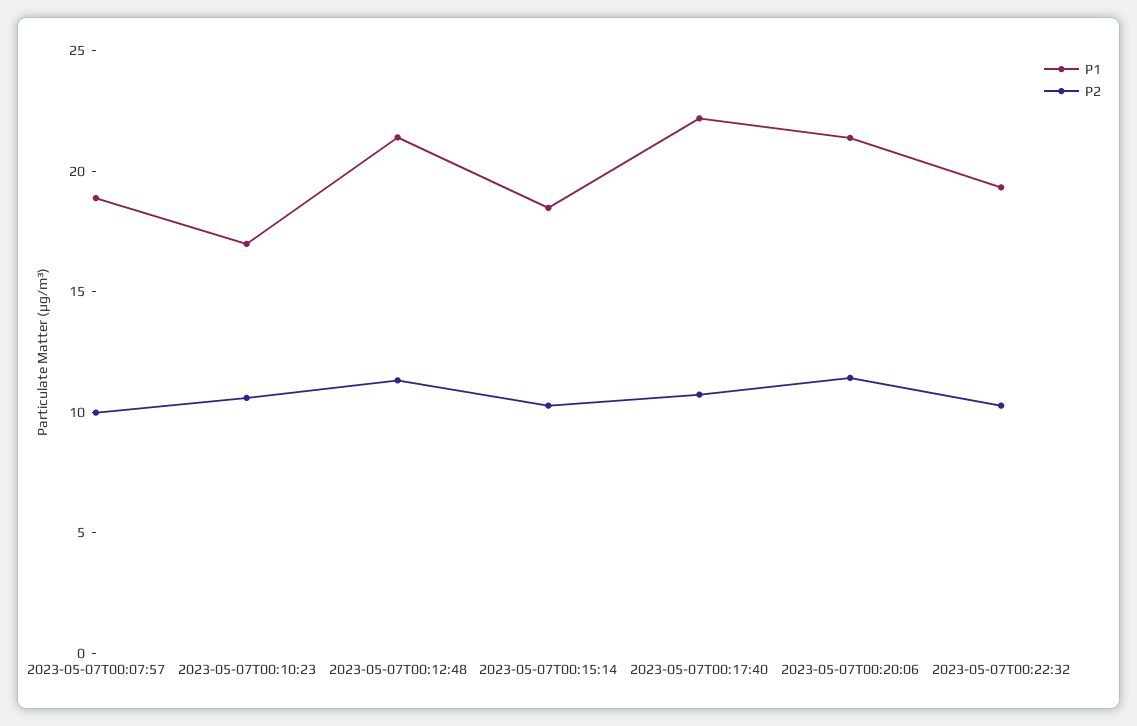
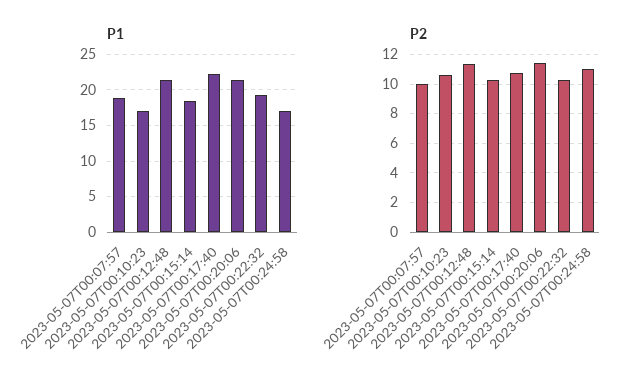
P1, 2023-05-07T00:24:58: none -> 17
P2, 2023-05-07T00:24:58: none -> 11

